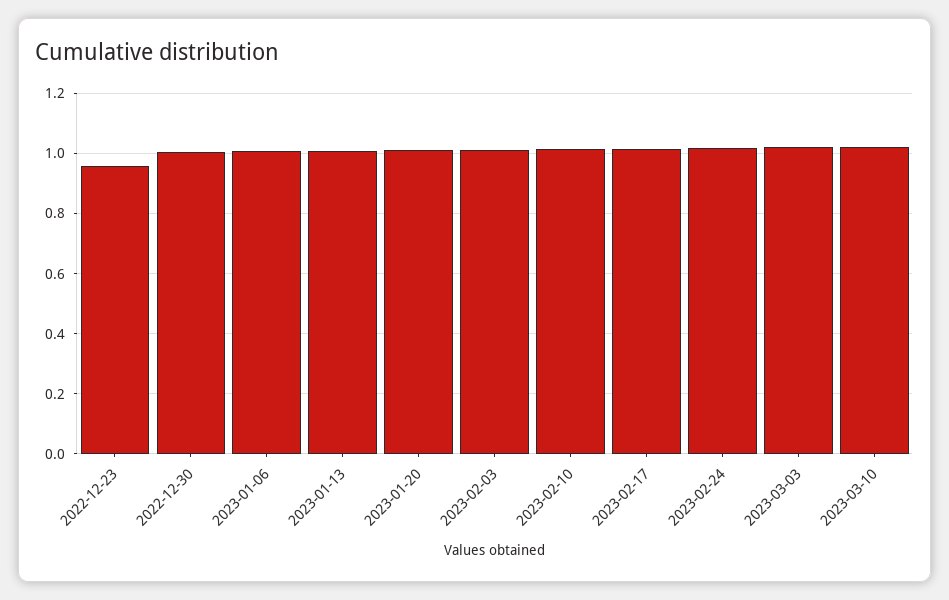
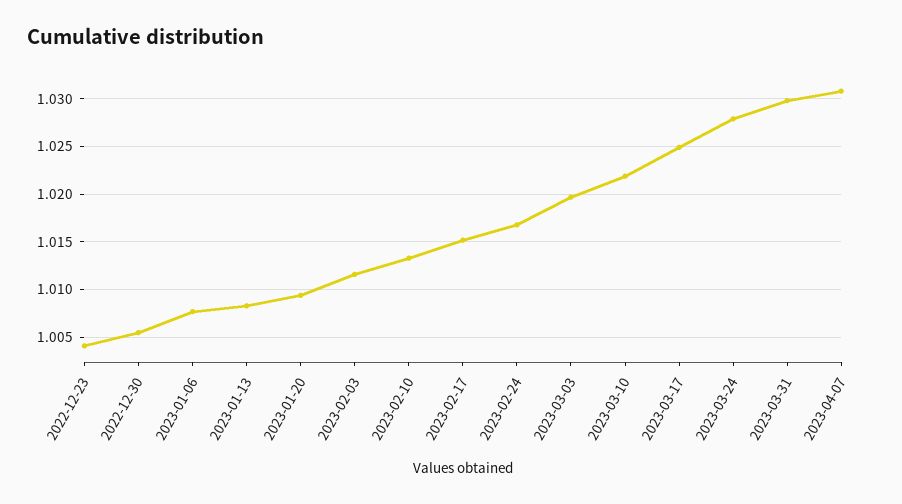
2022-12-23: 0.96 -> 1.004
2023-03-17: none -> 1.025
2023-03-24: none -> 1.028
2023-03-31: none -> 1.03
2023-04-07: none -> 1.031

